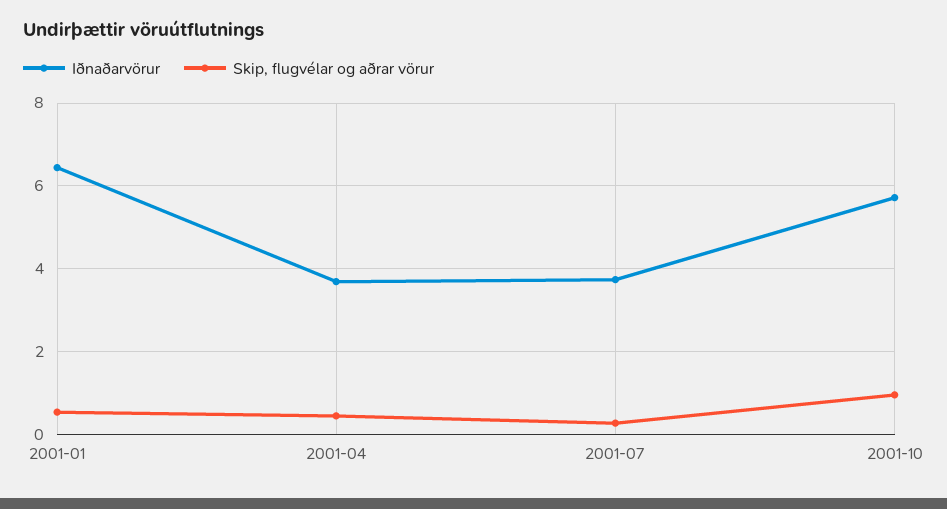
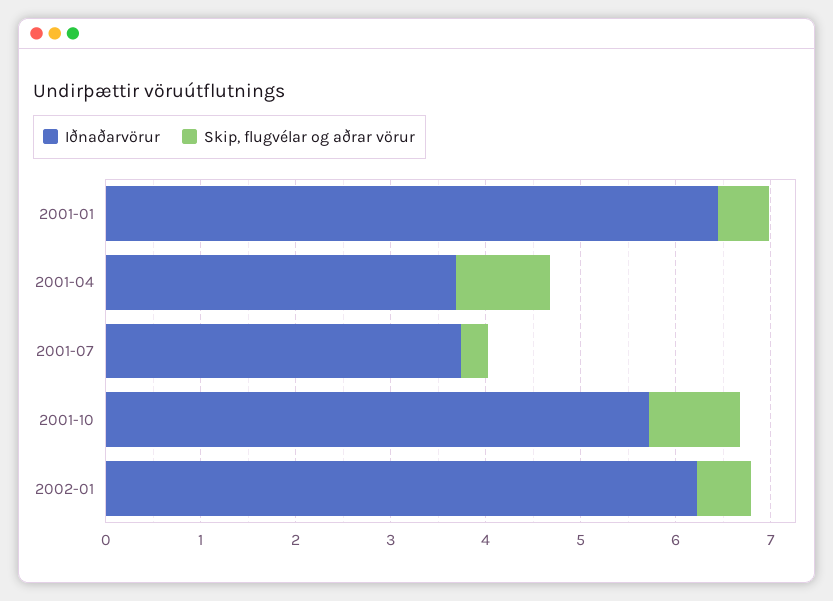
Skip, flugvélar og aðrar vörur, 2001-04: 0.4 -> 1
Iðnaðarvörur, 2002-01: none -> 6.2
Skip, flugvélar og aðrar vörur, 2002-01: none -> 0.6

